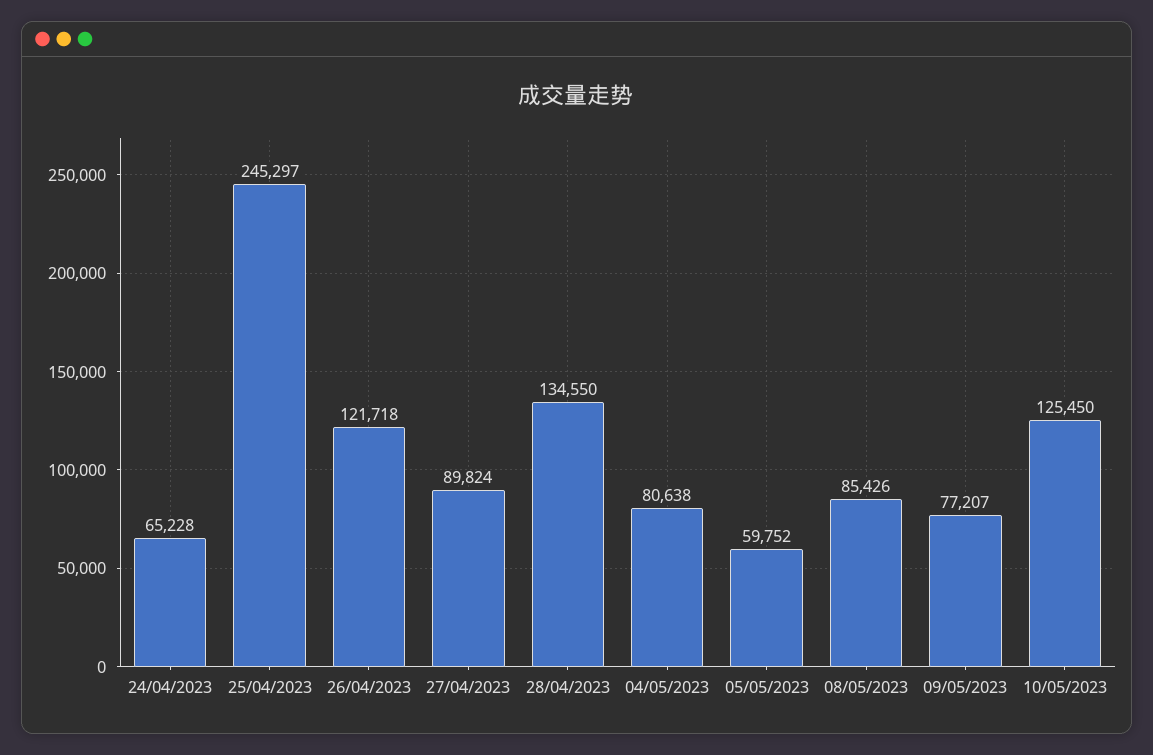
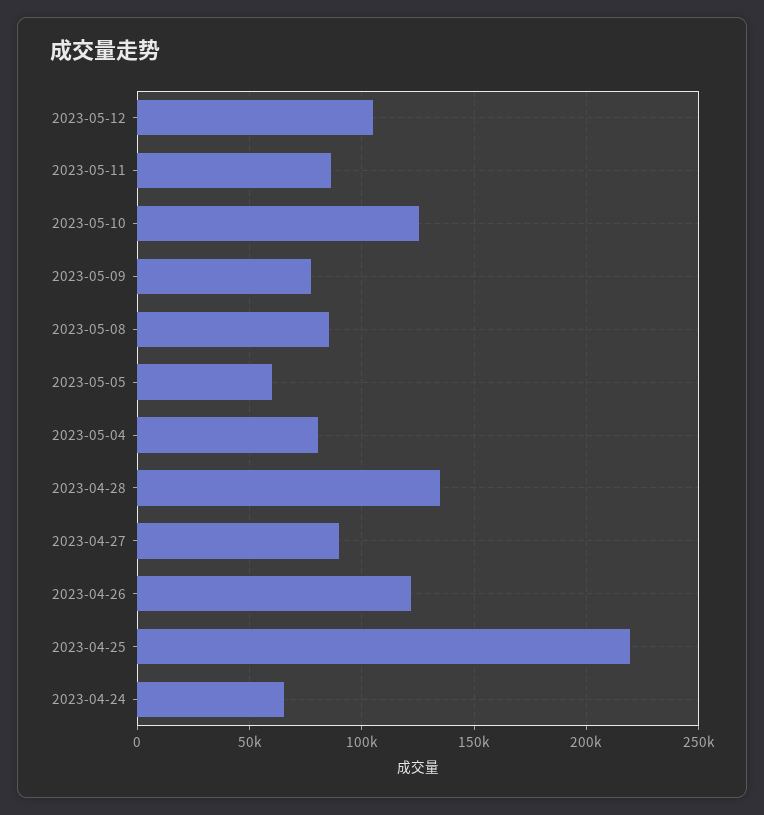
25/04/2023: 245297 -> 220000
2023-05-12: none -> 105000
2023-05-11: none -> 85000

